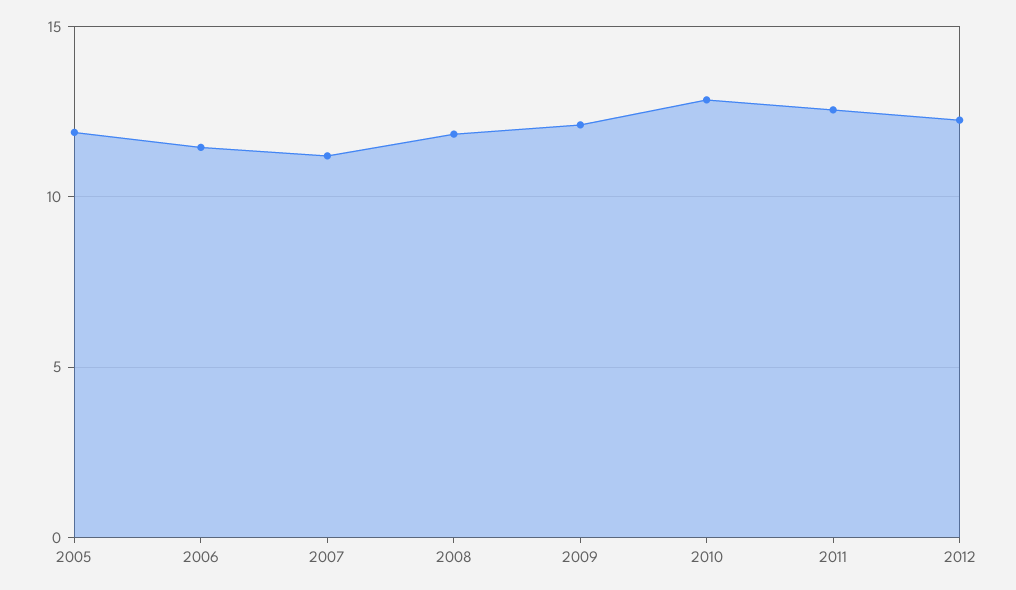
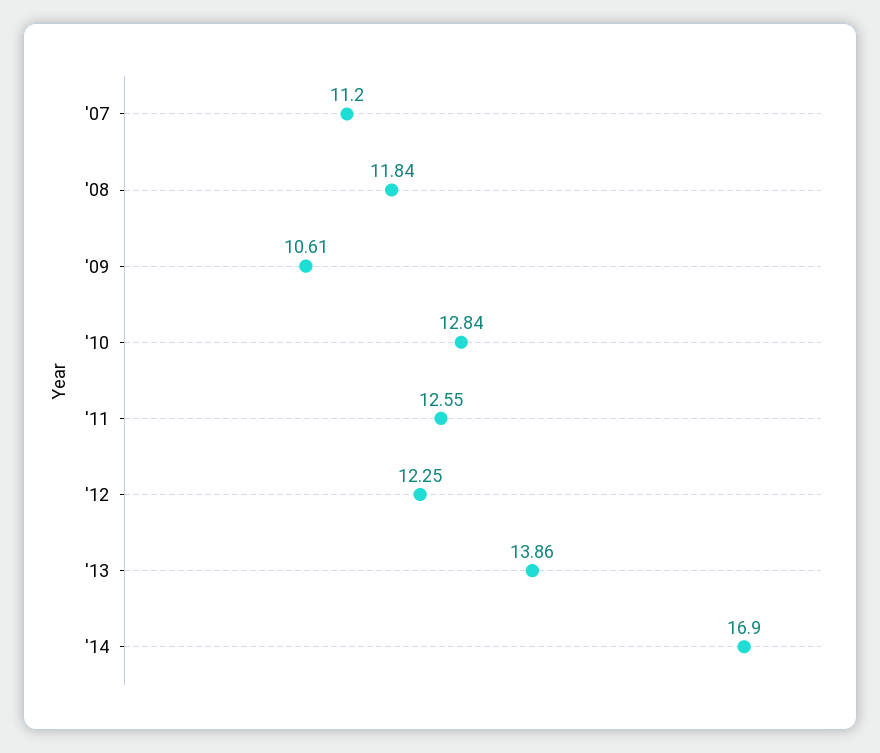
2005: 12 -> none
2006: 11.5 -> none
2009: 12 -> 10.61
'13: none -> 13.86
'14: none -> 16.9

